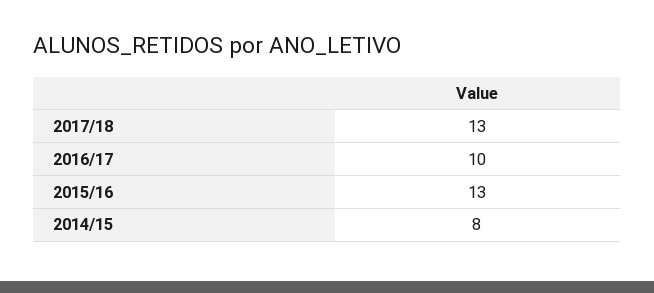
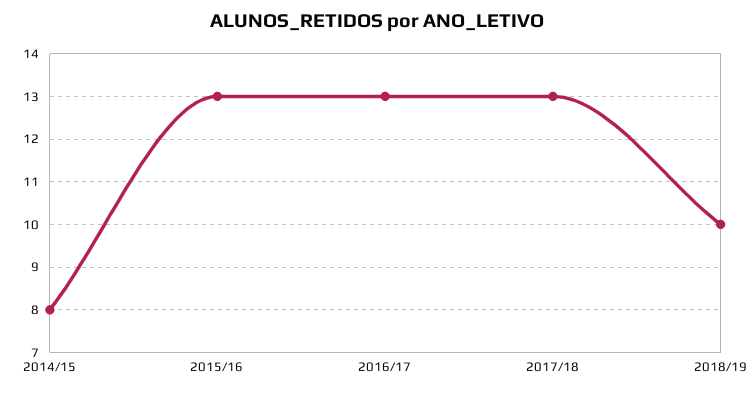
2016/17: 10 -> 13
2018/19: none -> 10

